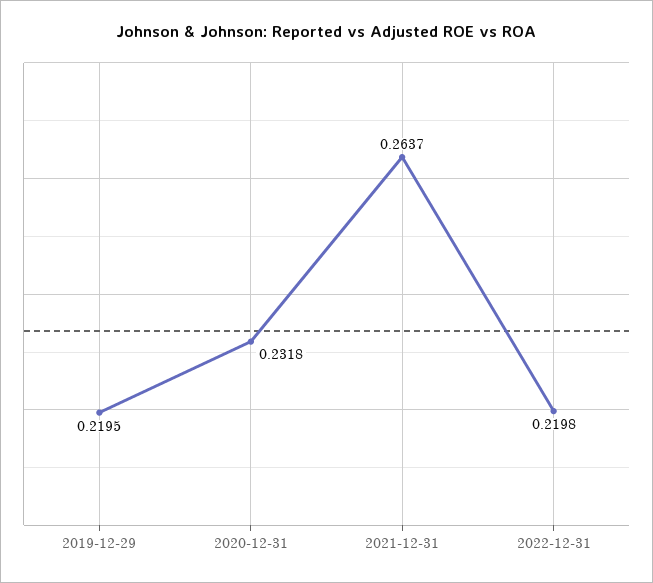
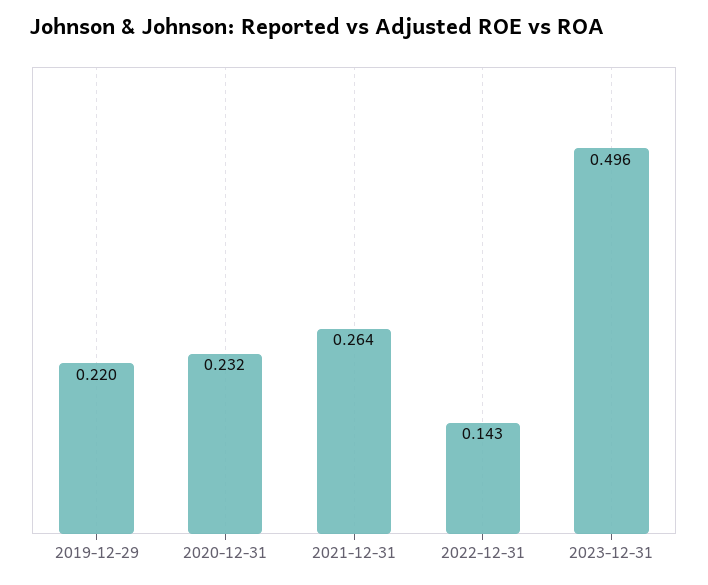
2022-12-31: 0.2198 -> 0.143
2023-12-31: none -> 0.496

